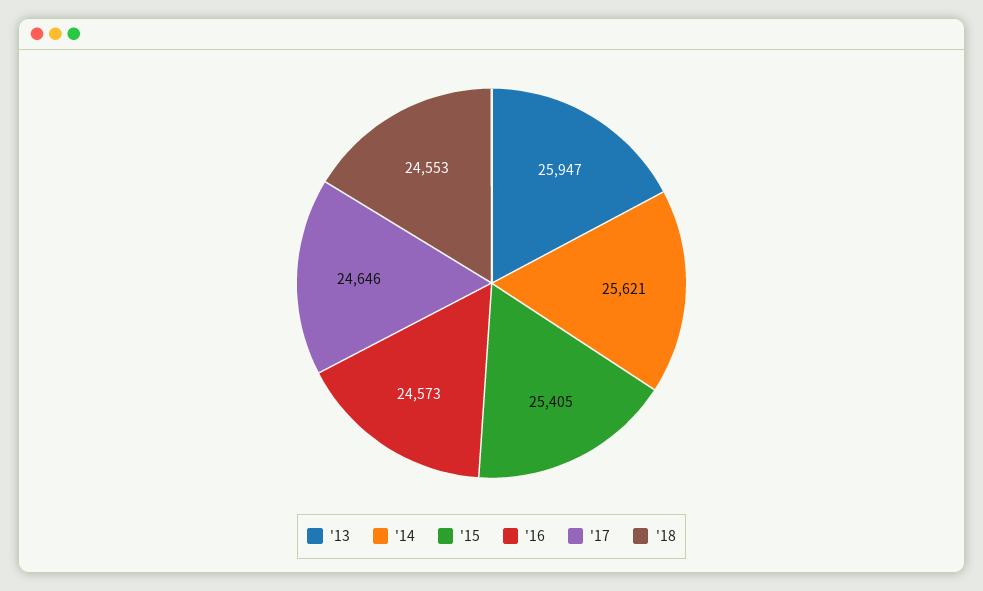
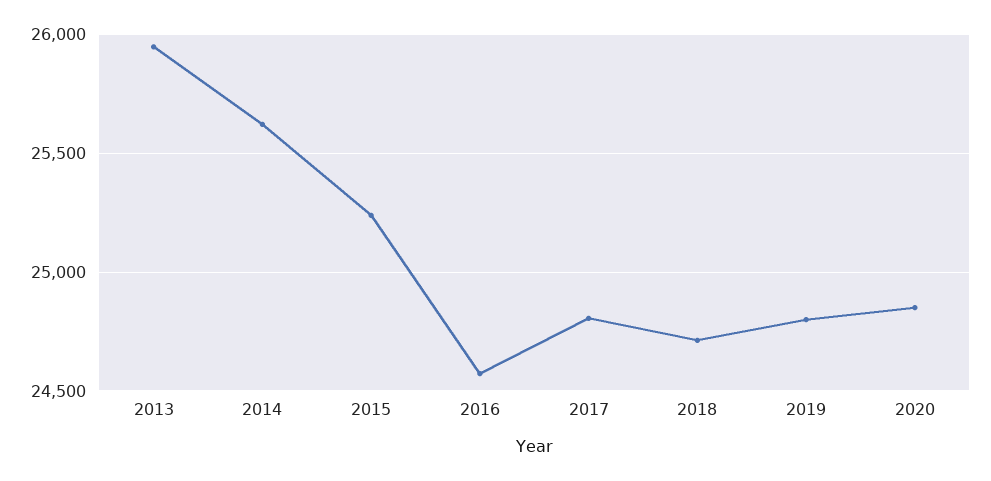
'15: 25405 -> 25250
'17: 24646 -> 24800
'18: 24553 -> 24700
2019: none -> 24800
2020: none -> 24850

